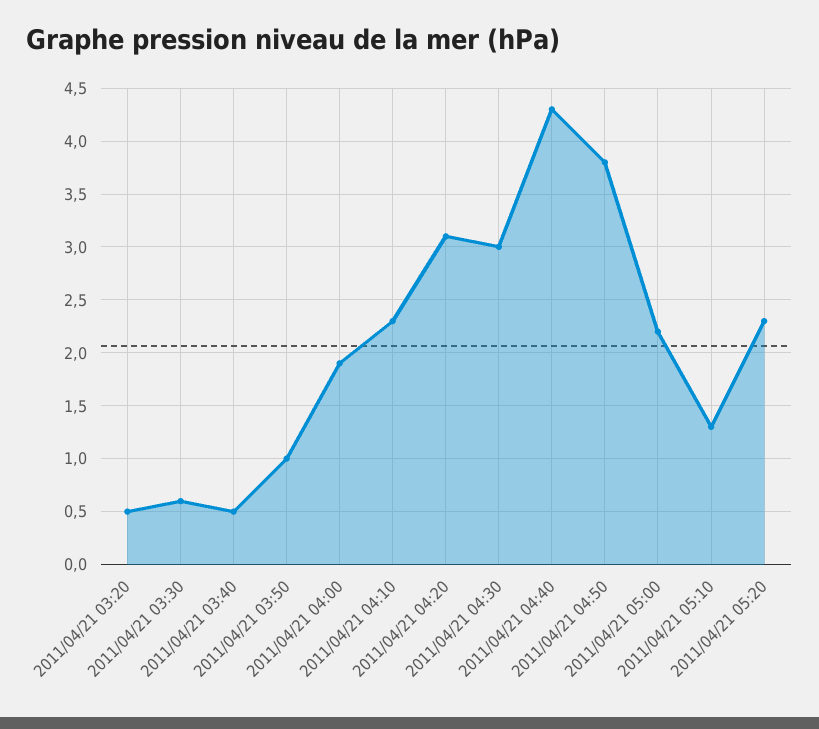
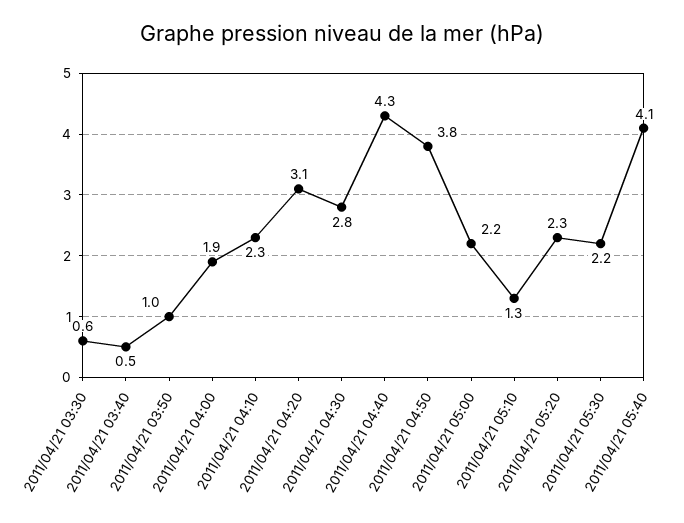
2011/04/21 03:20: 0.5 -> none
2011/04/21 04:30: 3 -> 2.8
2011/04/21 05:30: none -> 2.2
2011/04/21 05:40: none -> 4.1

